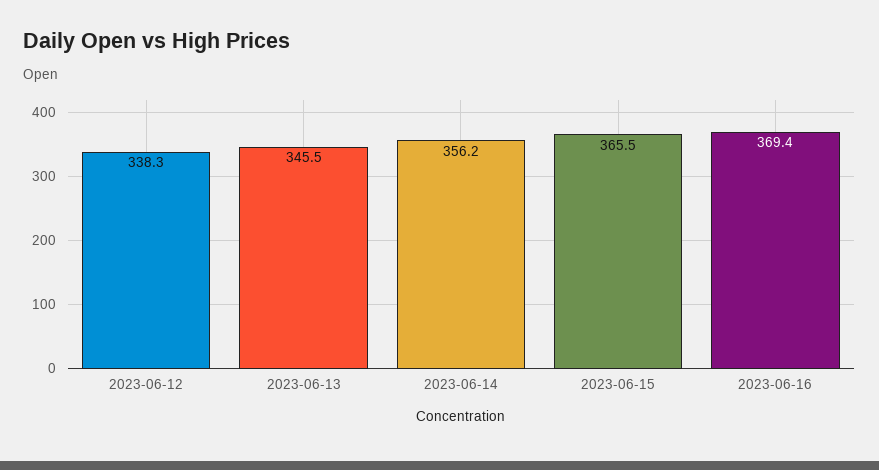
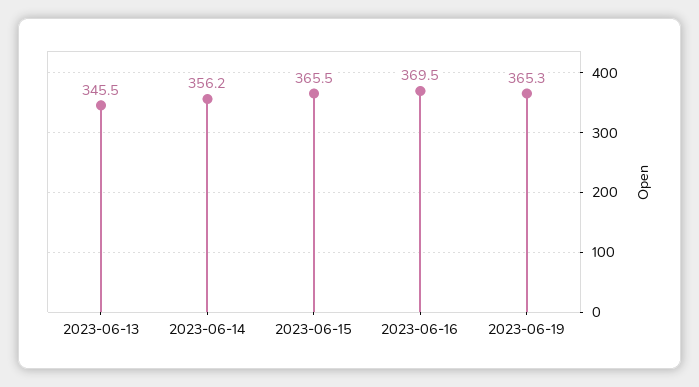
2023-06-12: 338.3 -> none
2023-06-16: 369.4 -> 369.5
2023-06-19: none -> 365.3

